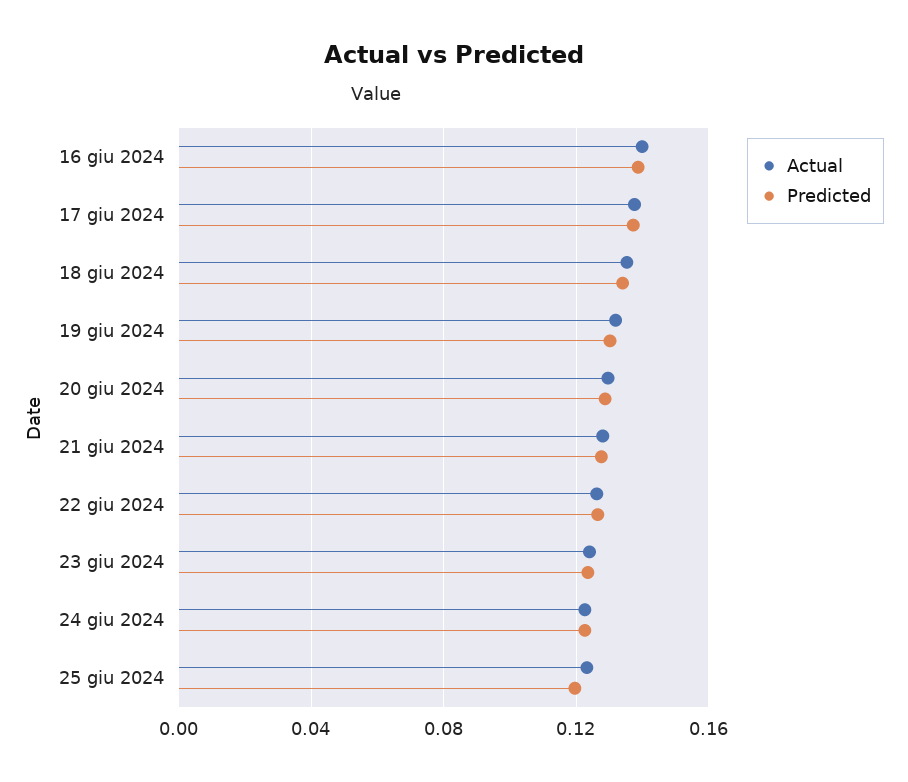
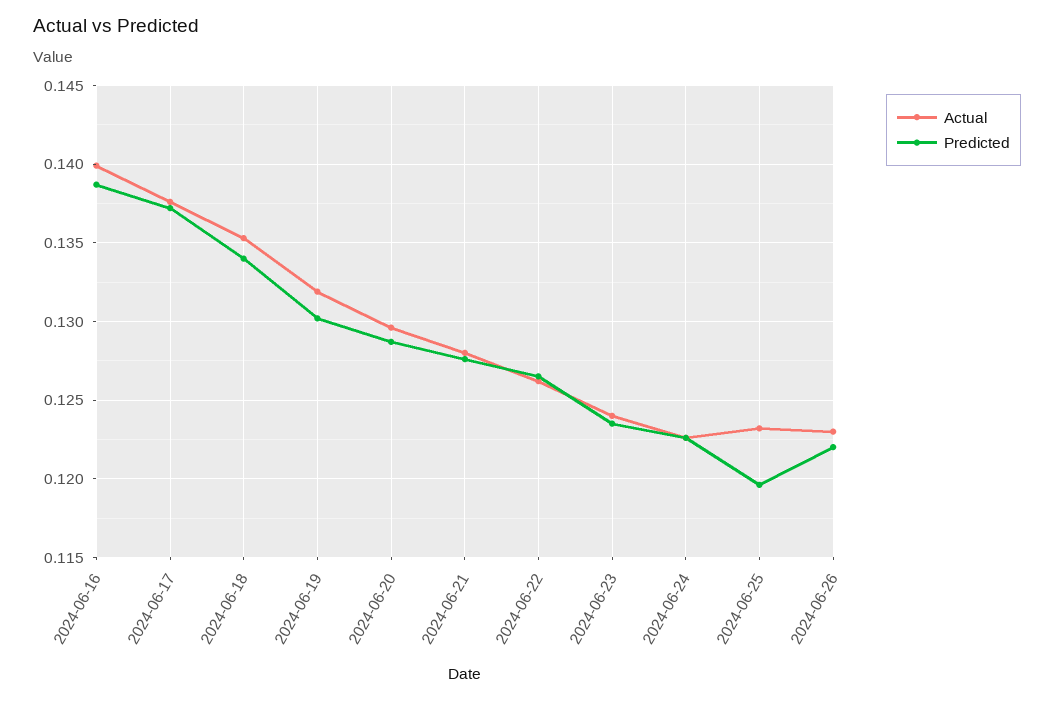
Actual, 2024-06-26: none -> 0.123
Predicted, 2024-06-26: none -> 0.122

